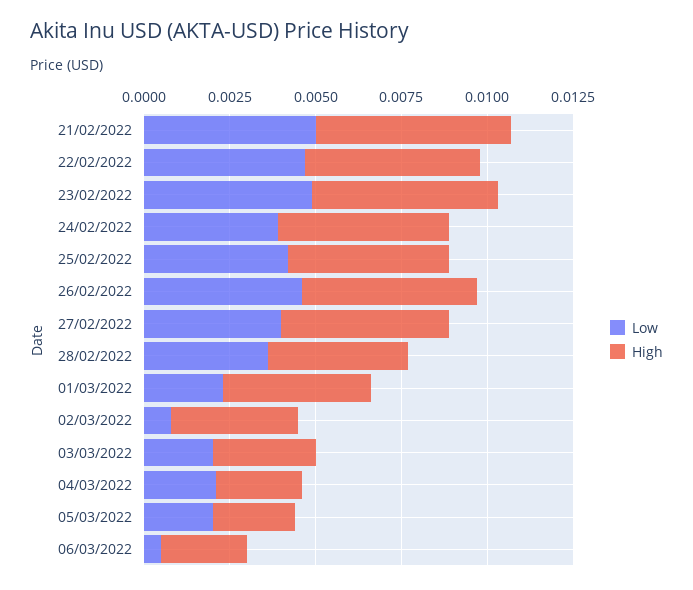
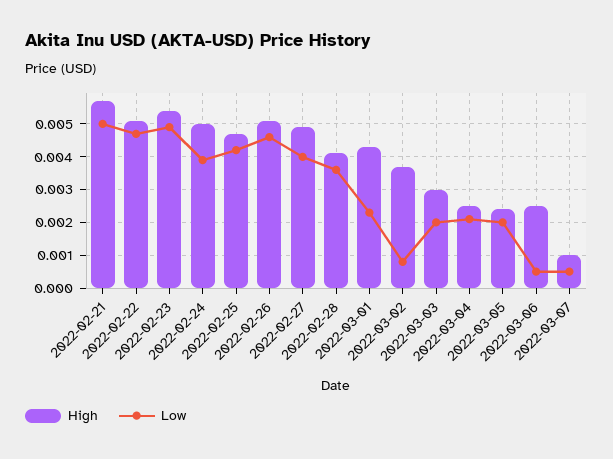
High, 2022-03-07: none -> 0.001
Low, 2022-03-07: none -> 0.0005

